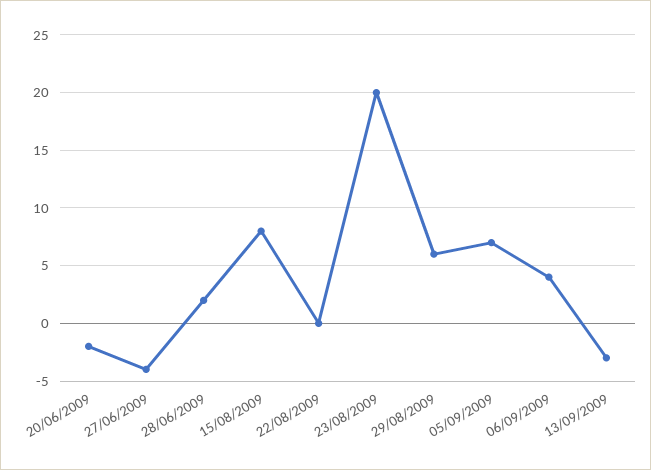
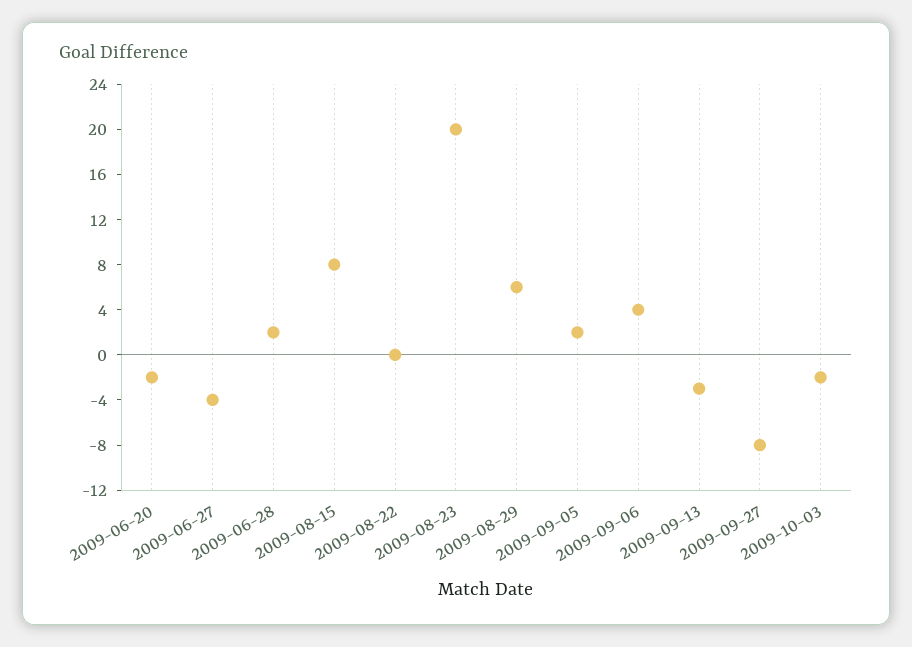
05/09/2009: 7 -> 2
2009-09-27: none -> -8
2009-10-03: none -> -2

